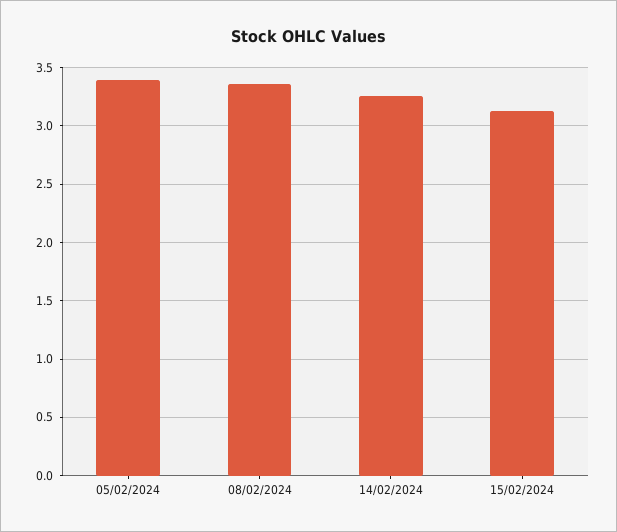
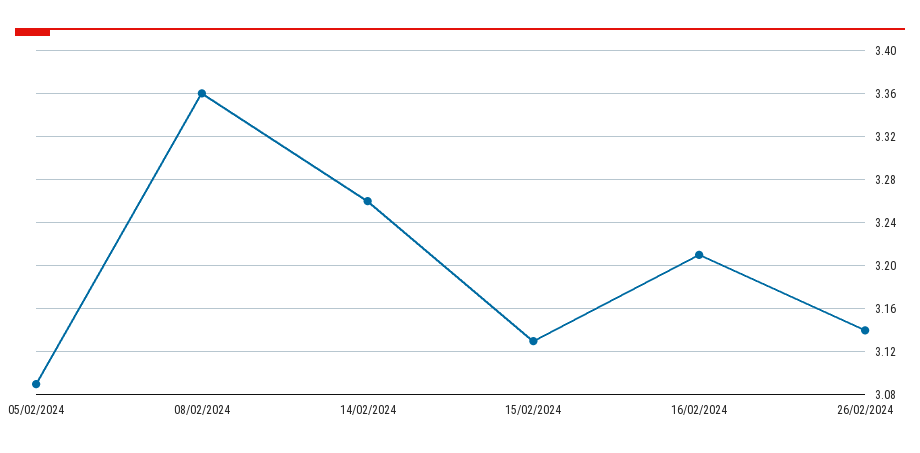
05/02/2024: 3.4 -> 3.09
16/02/2024: none -> 3.21
26/02/2024: none -> 3.14

